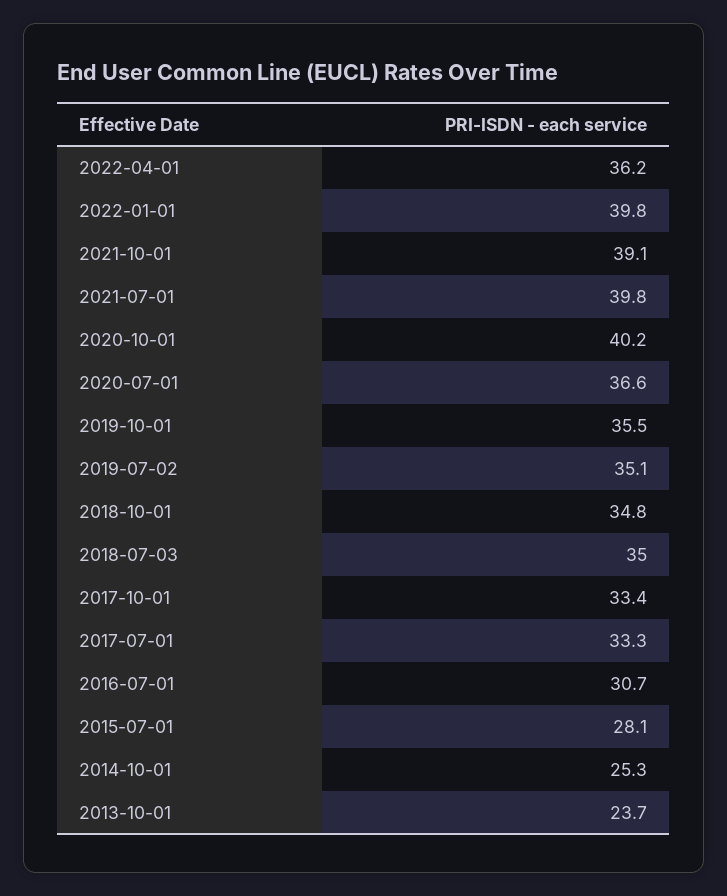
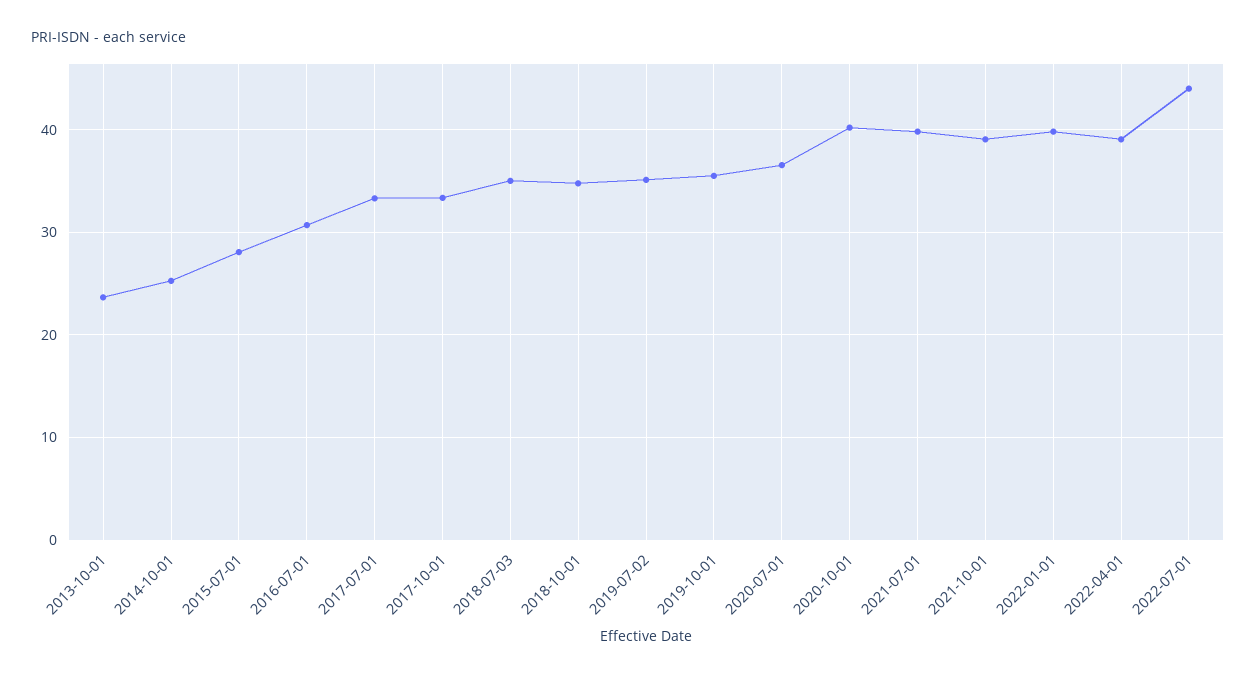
2022-04-01: 36.2 -> 39
2022-07-01: none -> 44

